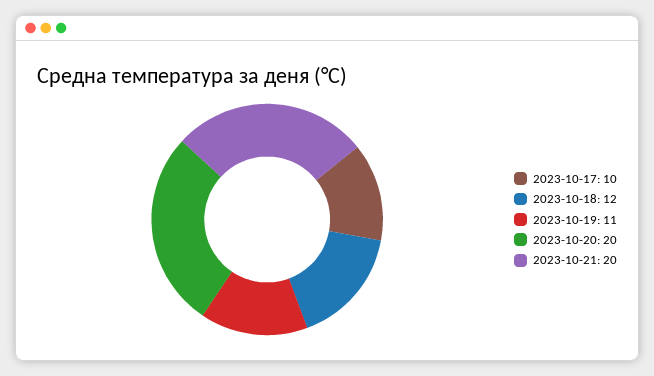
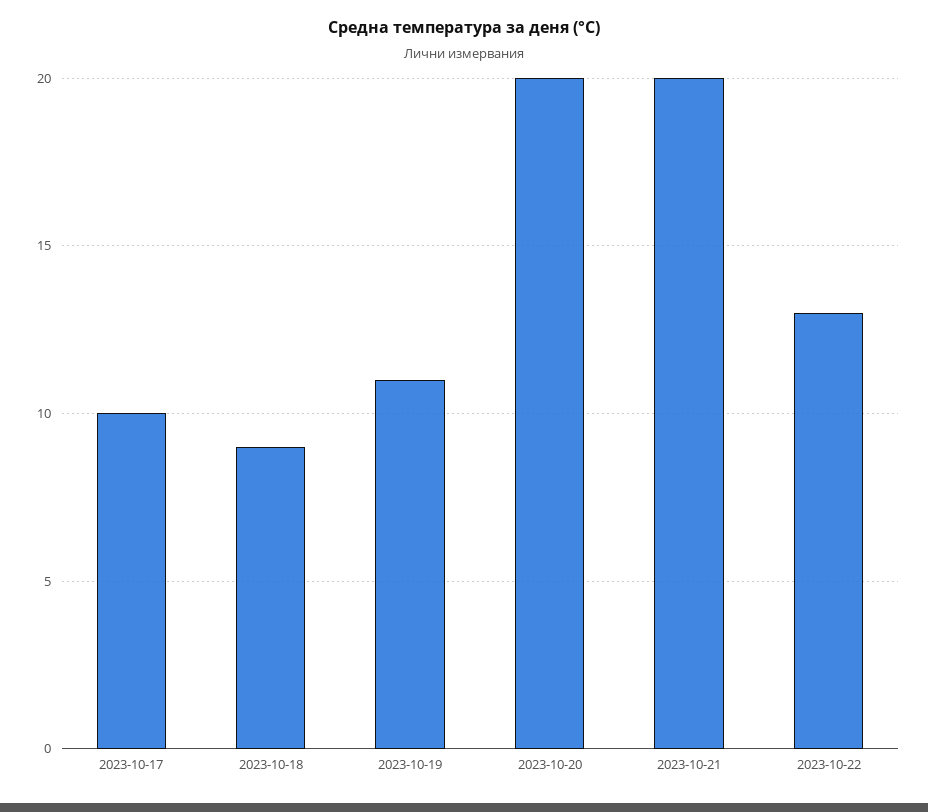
2023-10-18: 12 -> 9
2023-10-22: none -> 13

